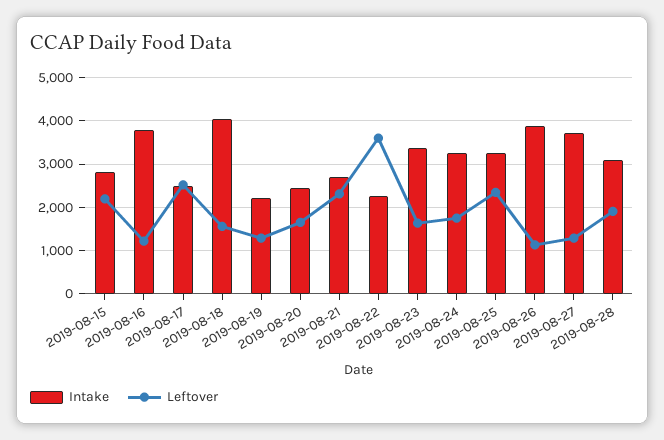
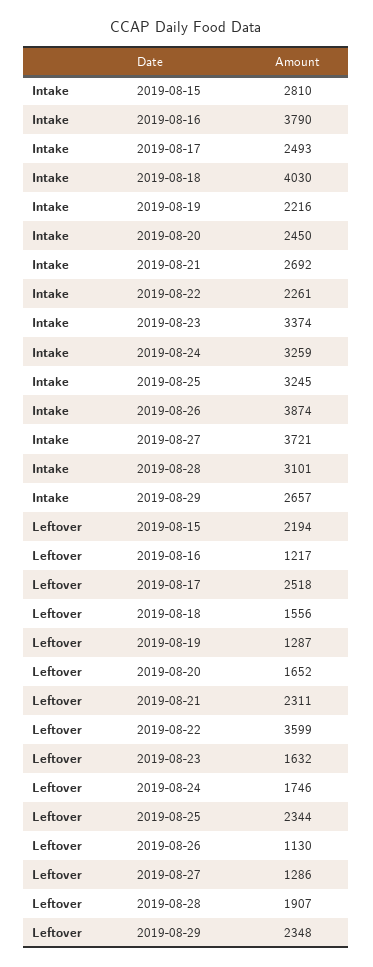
Intake, 2019-08-29: none -> 2657
Leftover, 2019-08-29: none -> 2348

